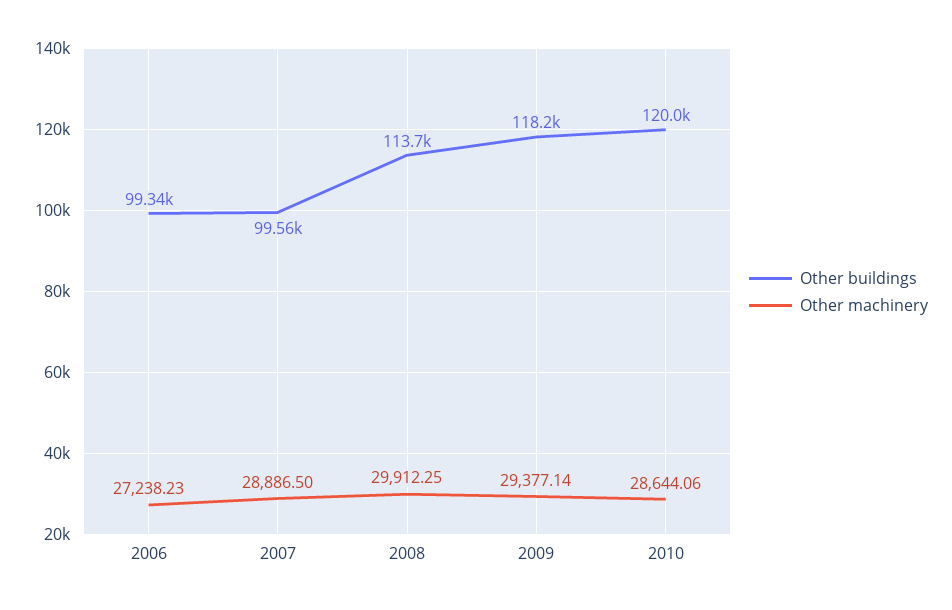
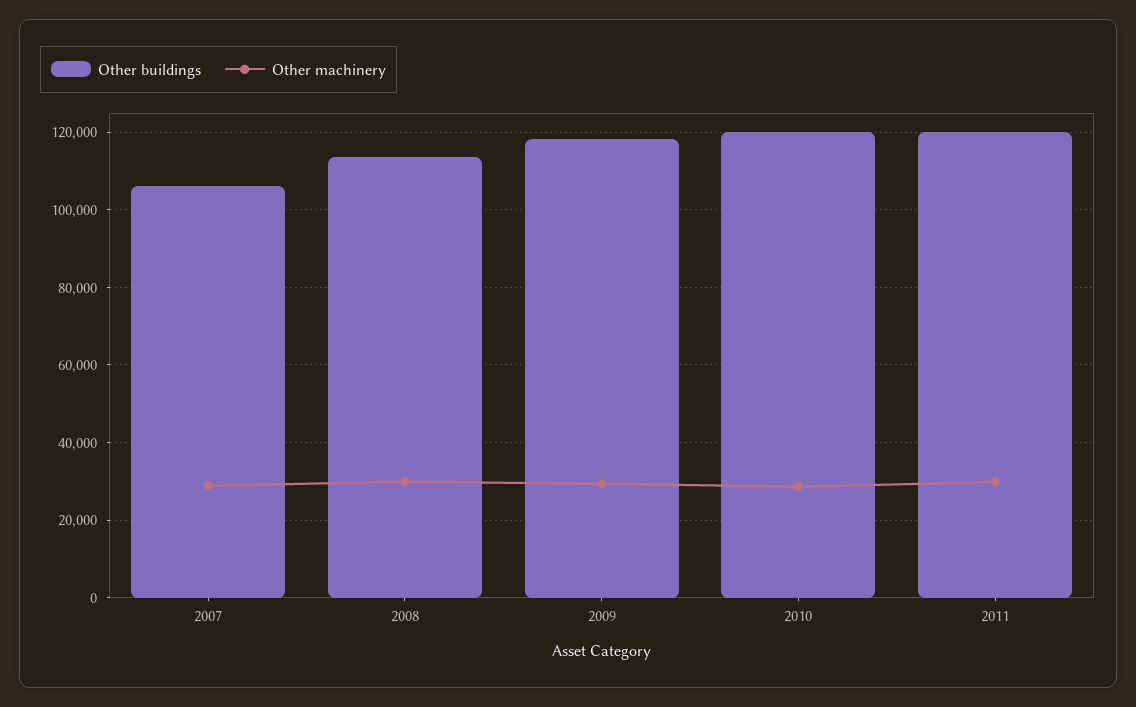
Other buildings, 2006: 99340 -> none
Other machinery, 2006: 27238.23 -> none
Other buildings, 2007: 99560 -> 106000
Other buildings, 2011: none -> 120000
Other machinery, 2011: none -> 30000

